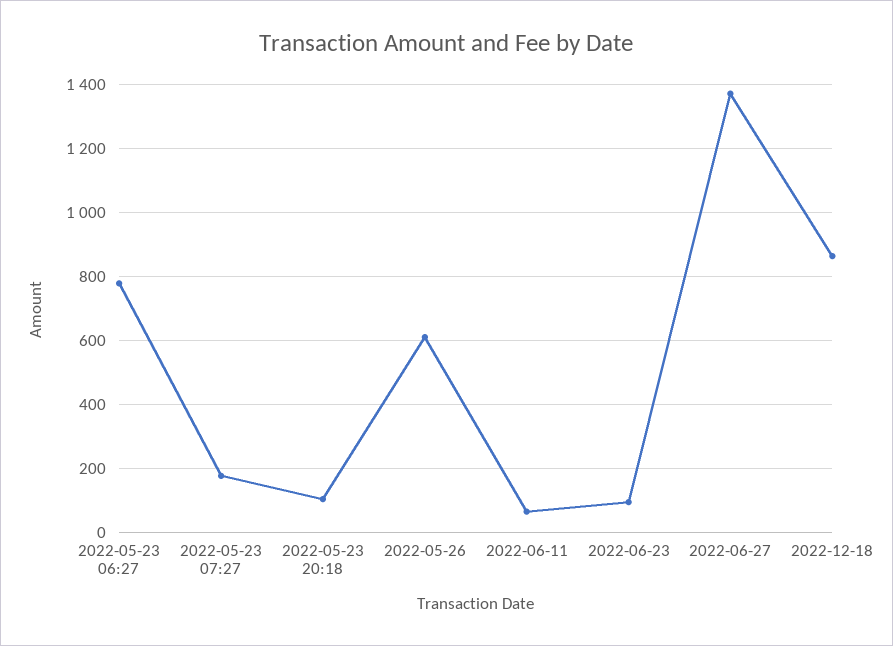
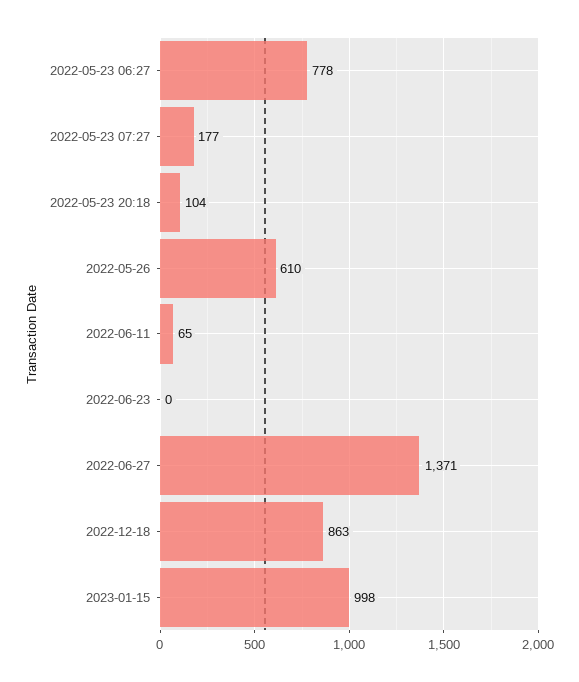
2022-06-23: 100 -> 0
2023-01-15: none -> 998

